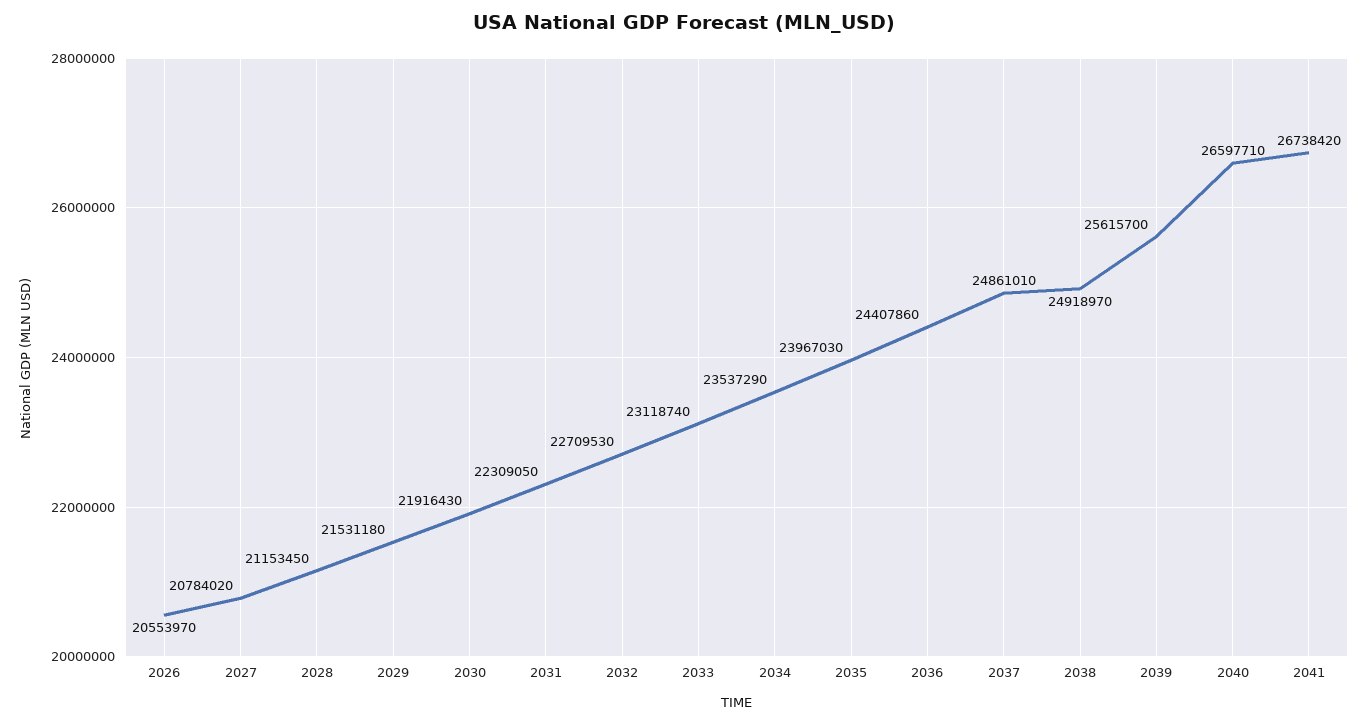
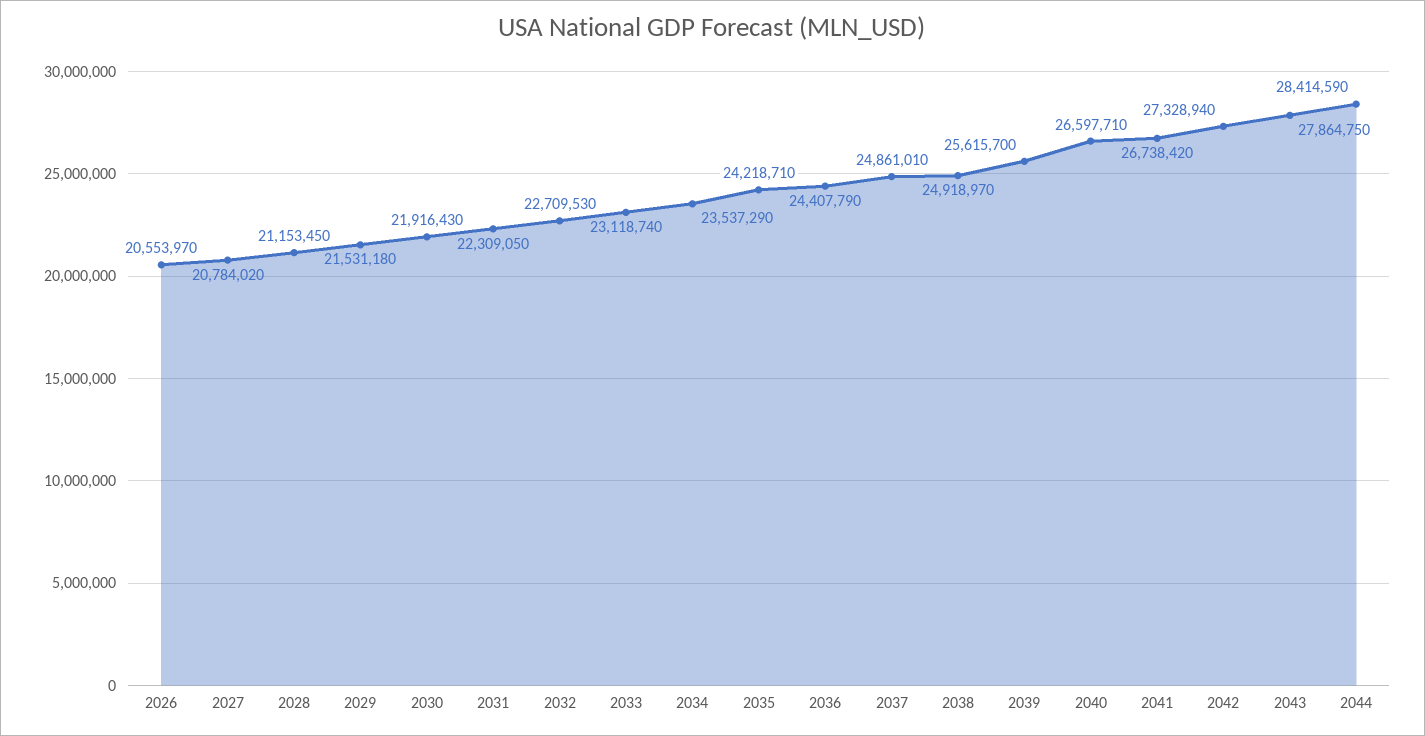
2035: 23967030 -> 24218710
2036: 24407860 -> 24407790
2042: none -> 27328940
2043: none -> 27864750
2044: none -> 28414590

